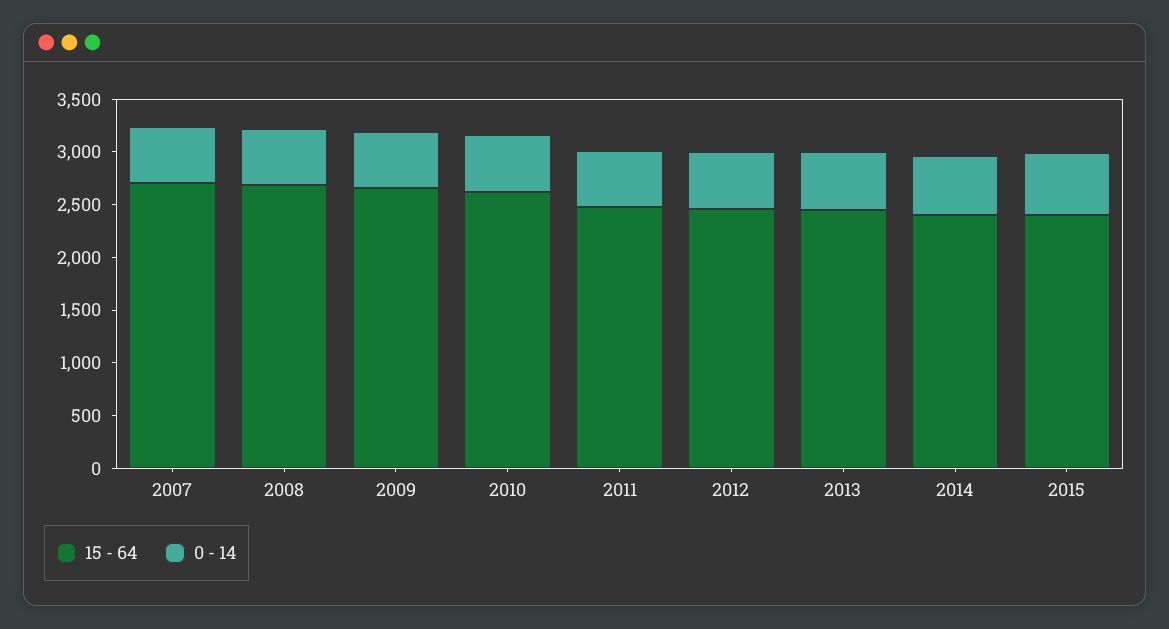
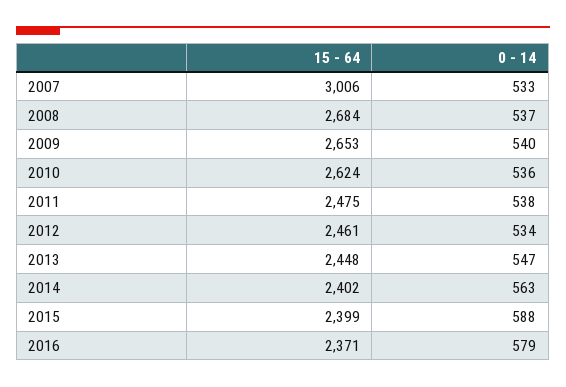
15 - 64, 2007: 2700 -> 3006
15 - 64, 2016: none -> 2371
0 - 14, 2016: none -> 579

